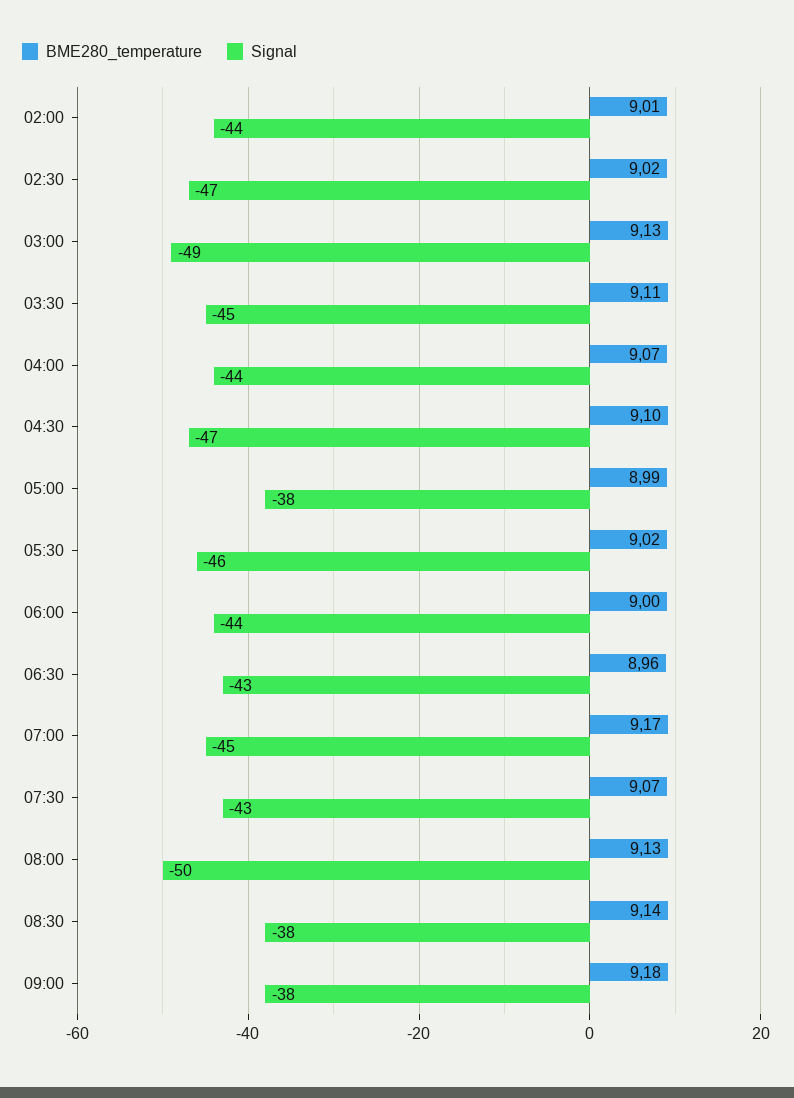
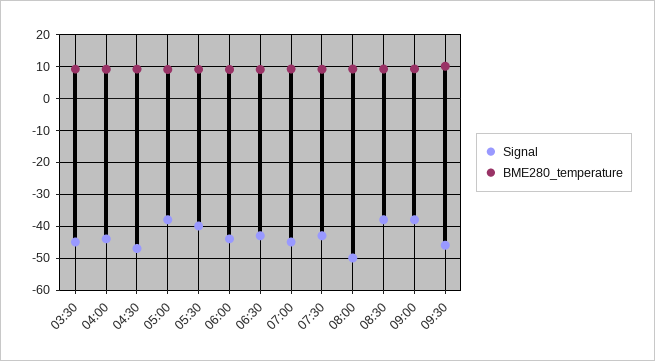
BME280_temperature, 02:00: 9.01 -> none
Signal, 02:00: -44 -> none
BME280_temperature, 02:30: 9.02 -> none
Signal, 02:30: -47 -> none
BME280_temperature, 03:00: 9.13 -> none
Signal, 03:00: -49 -> none
Signal, 05:30: -46 -> -40
Signal, 09:30: none -> -46
BME280_temperature, 09:30: none -> 10

